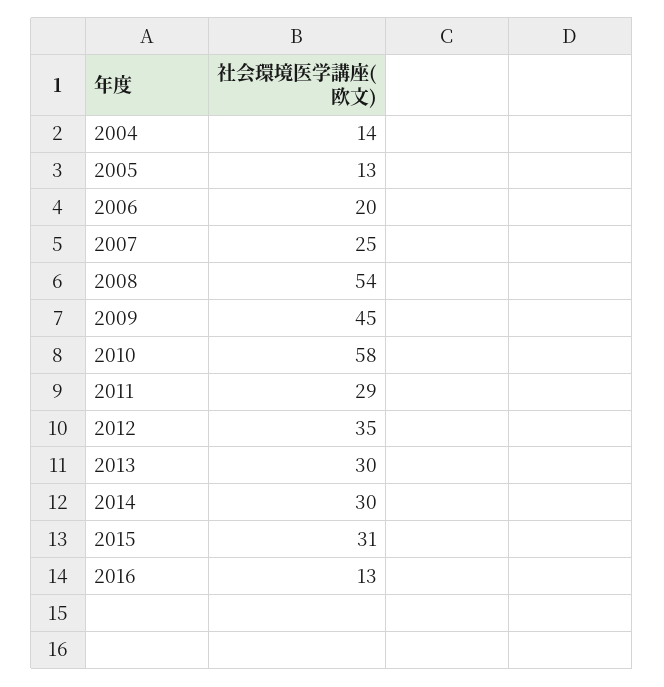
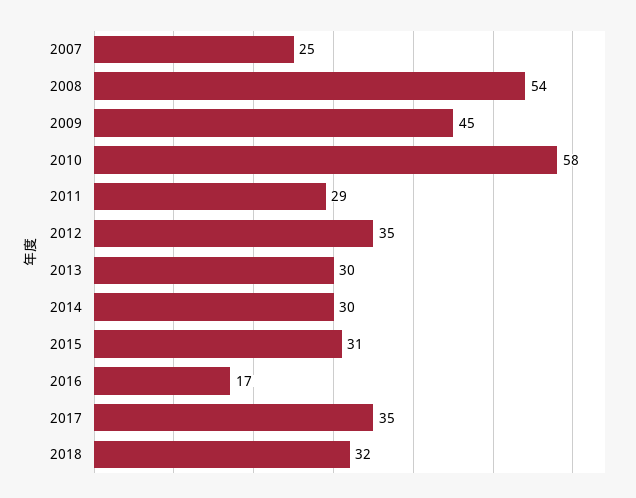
2004: 14 -> none
2005: 13 -> none
2006: 20 -> none
2016: 13 -> 17
2017: none -> 35
2018: none -> 32

